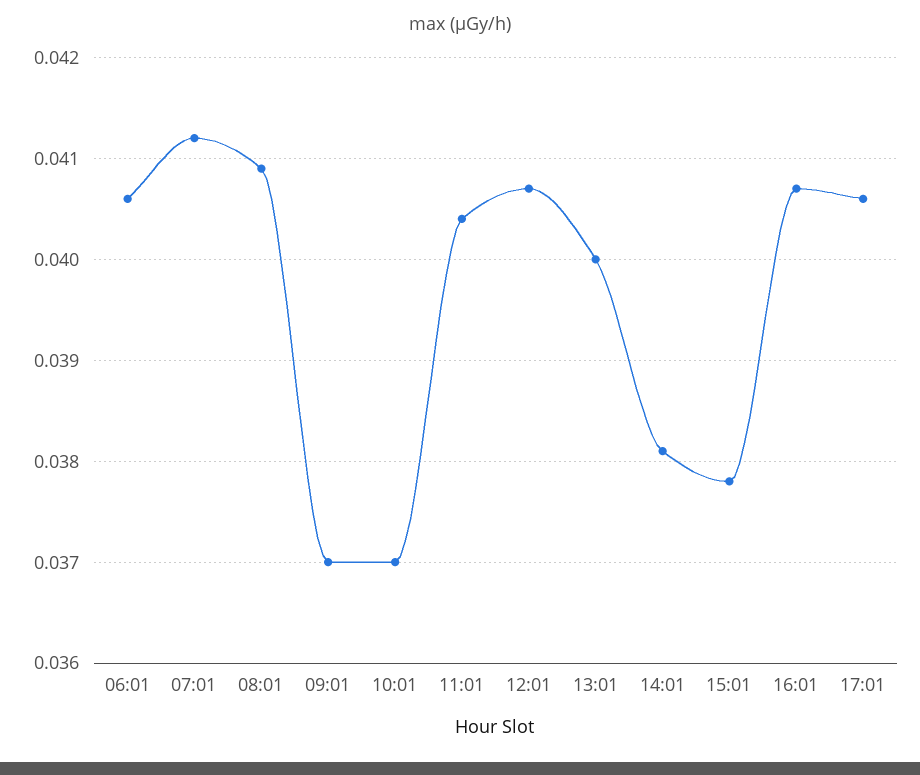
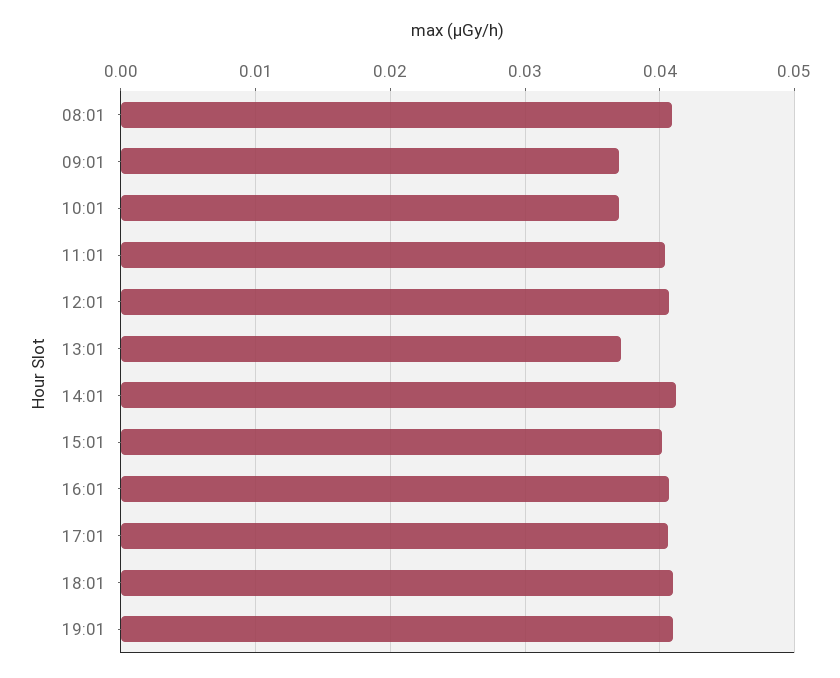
06:01: 0.0406 -> none
07:01: 0.0412 -> none
13:01: 0.04 -> 0.037
14:01: 0.0381 -> 0.041
15:01: 0.0378 -> 0.04
18:01: none -> 0.041
19:01: none -> 0.041

